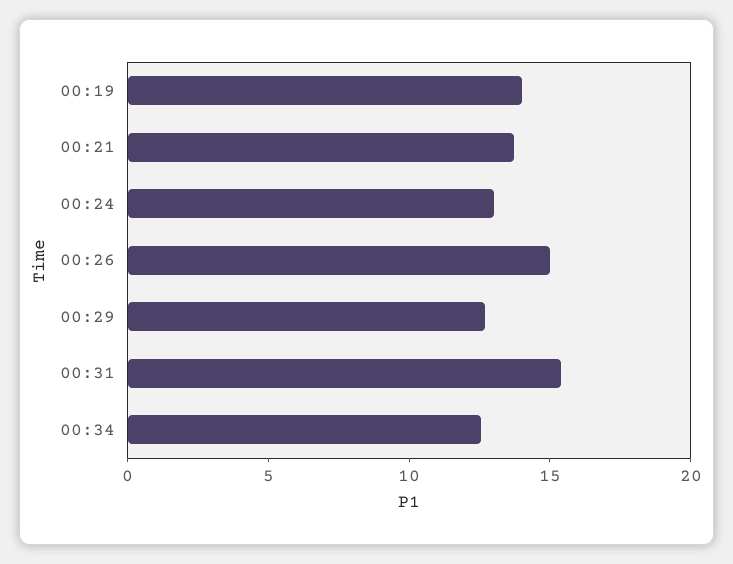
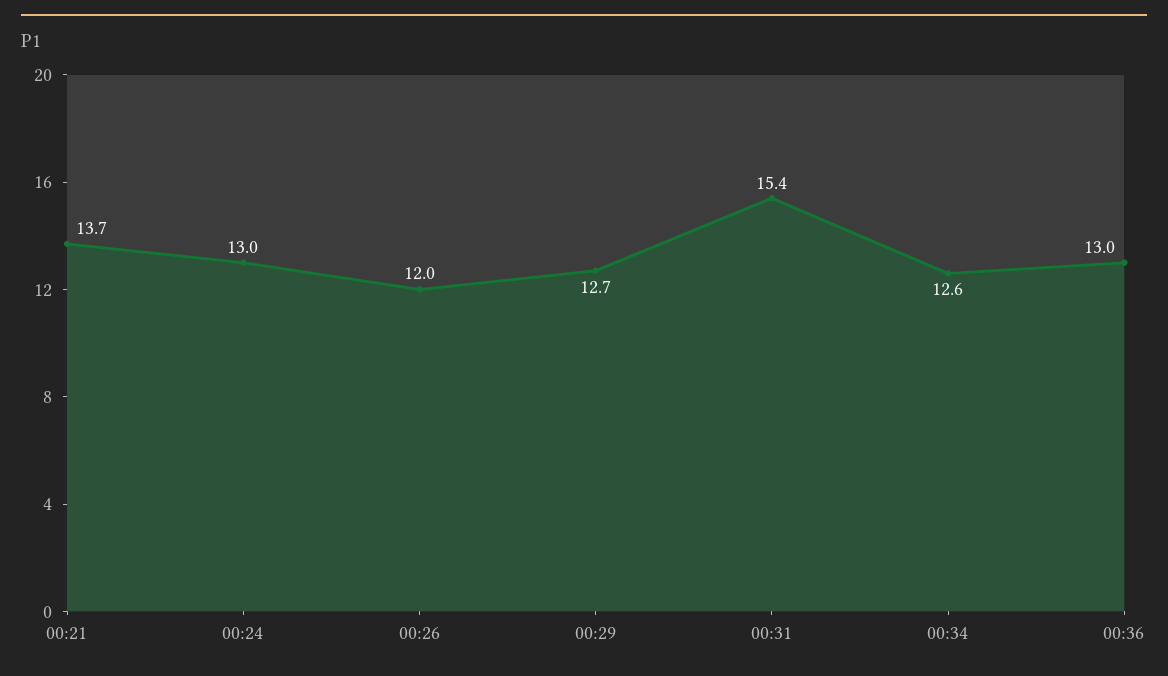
00:19: 14 -> none
00:26: 15 -> 12
00:36: none -> 13

